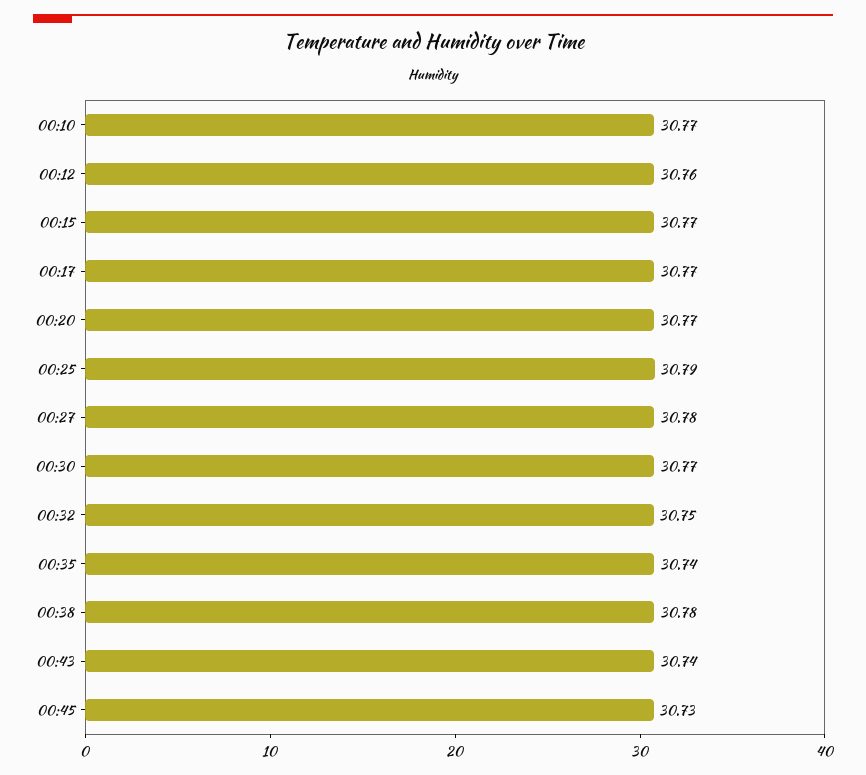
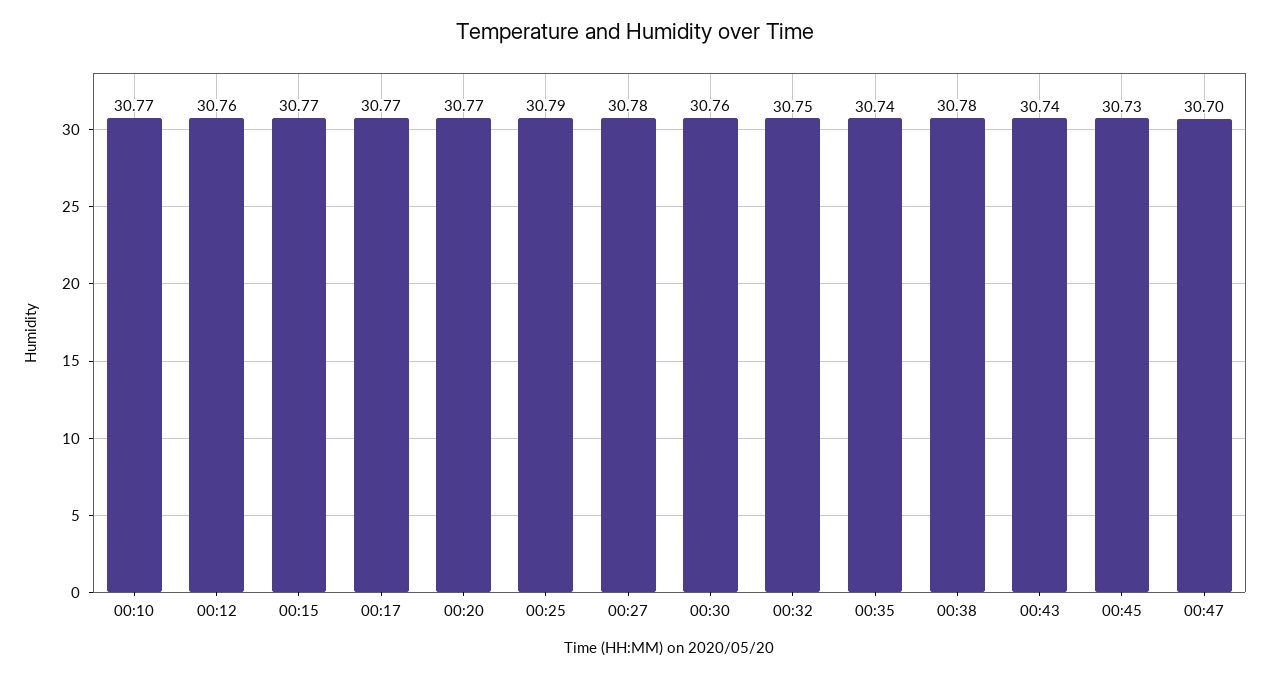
00:30: 30.77 -> 30.76
00:47: none -> 30.7

